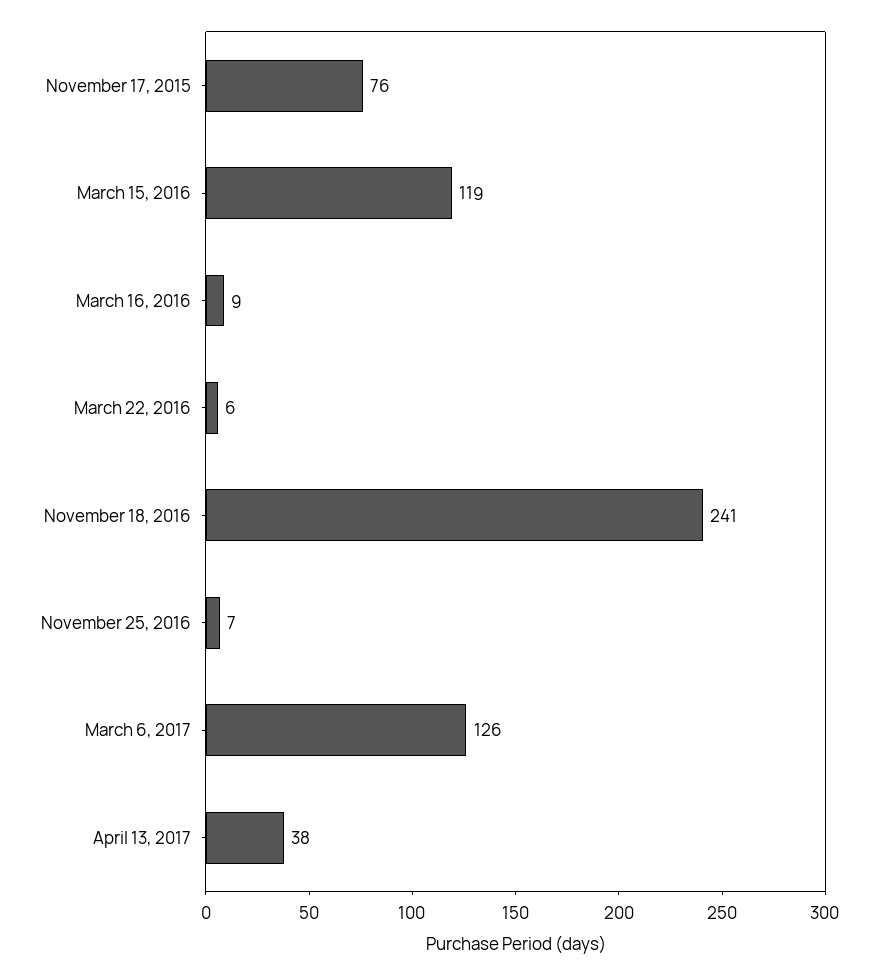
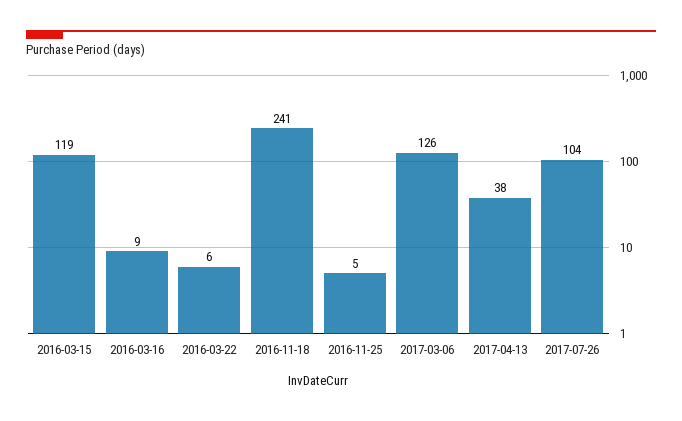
November 17, 2015: 76 -> none
November 25, 2016: 7 -> 5
2017-07-26: none -> 104

